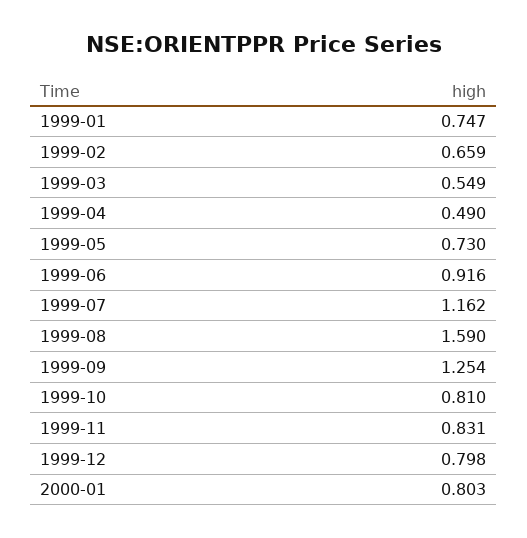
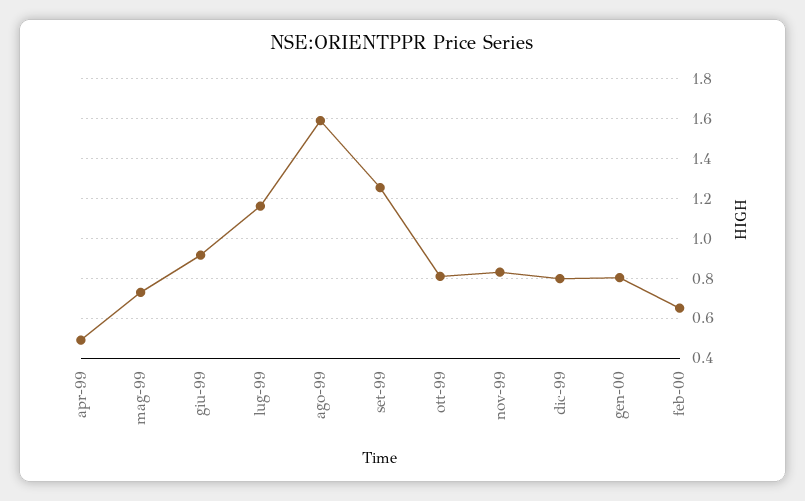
1999-01: 0.747 -> none
1999-02: 0.659 -> none
1999-03: 0.549 -> none
feb-00: none -> 0.65

